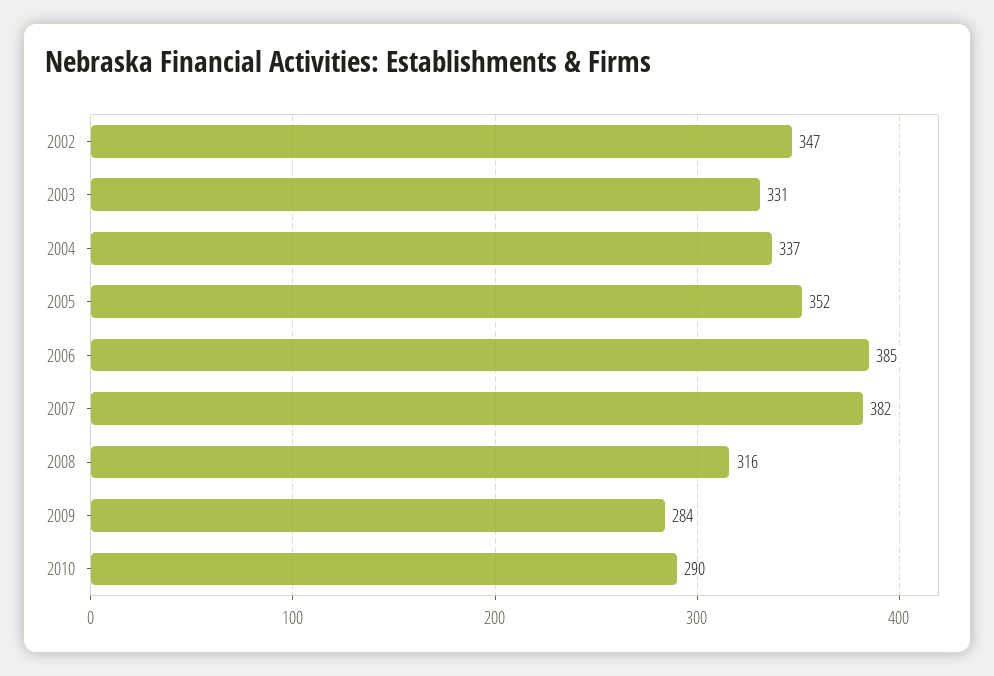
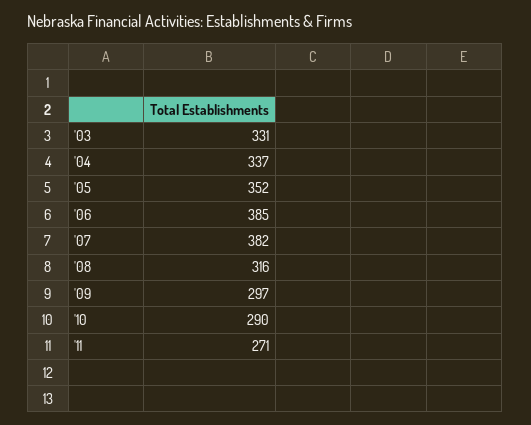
2002: 347 -> none
2009: 284 -> 297
'11: none -> 271

